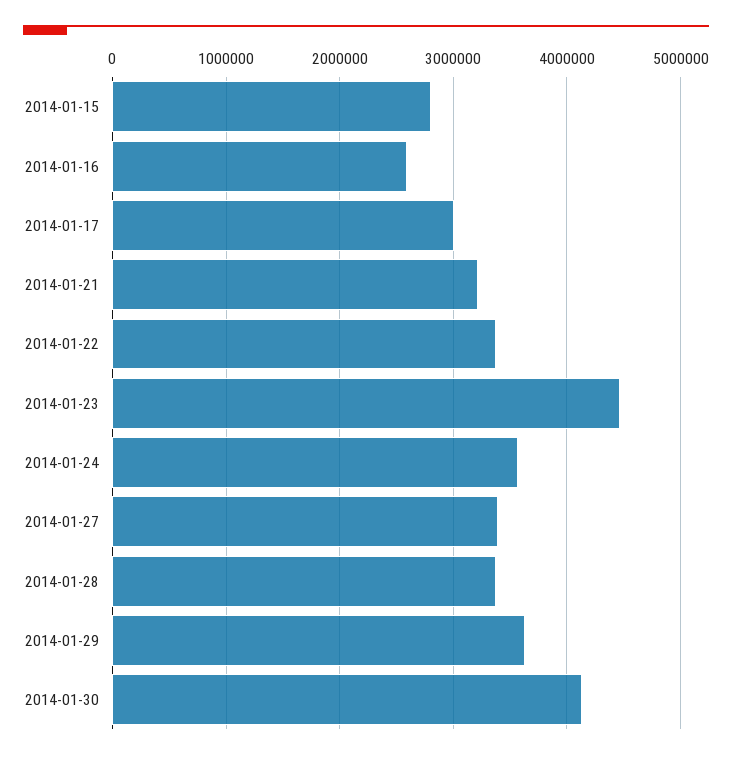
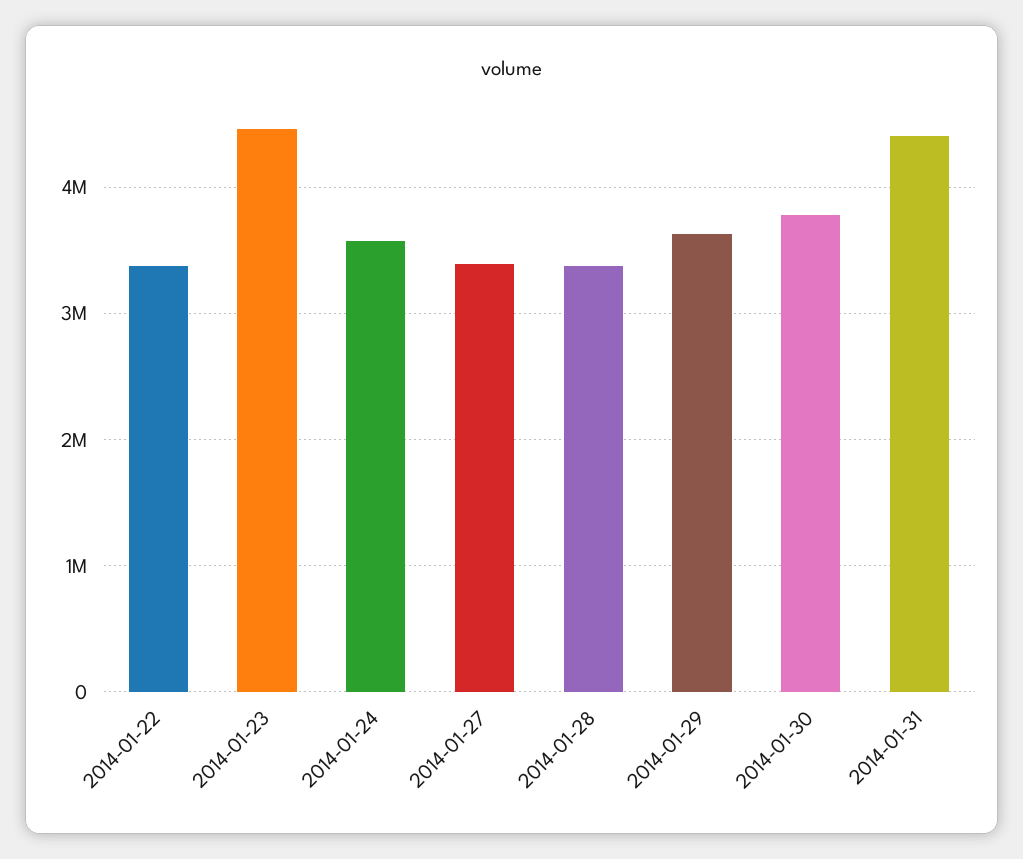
2014-01-15: 2800000 -> none
2014-01-16: 2600000 -> none
2014-01-17: 3000000 -> none
2014-01-21: 3200000 -> none
2014-01-30: 4100000 -> 3800000
2014-01-31: none -> 4400000

